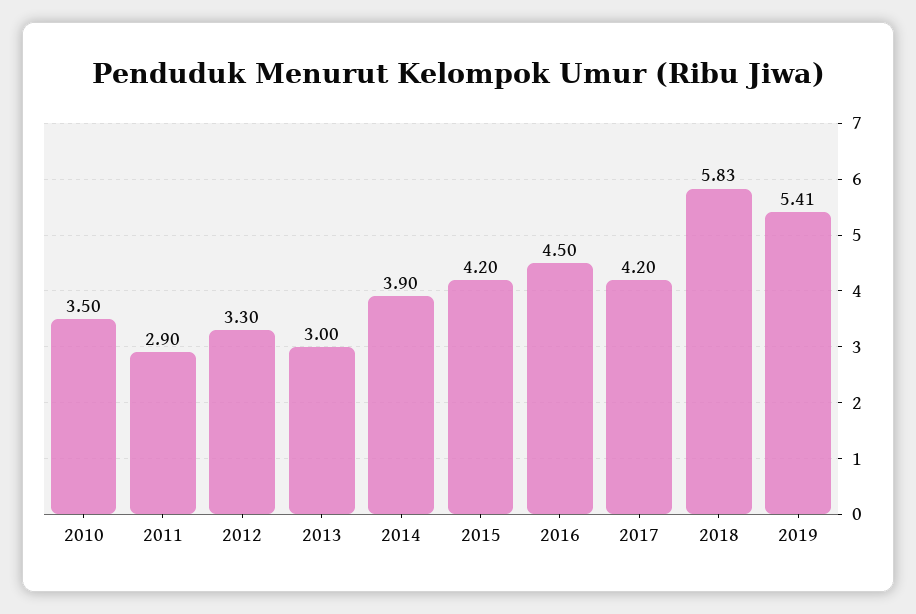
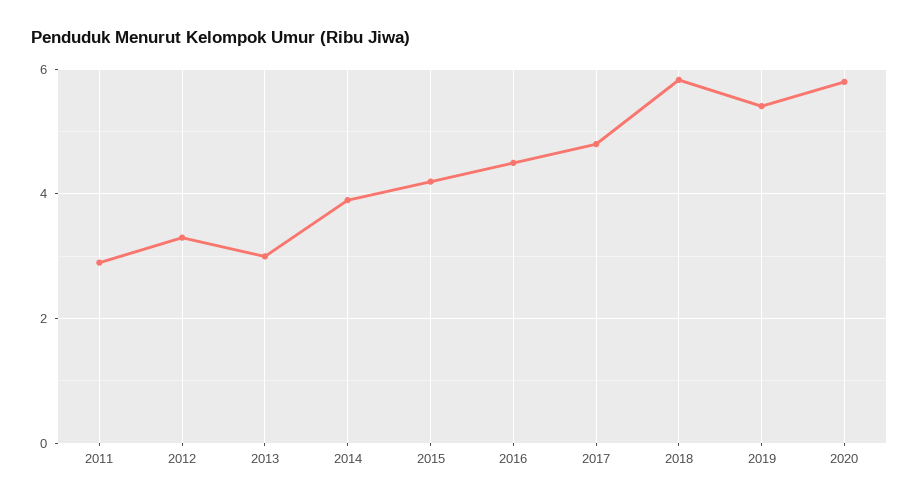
2010: 3.5 -> none
2017: 4.2 -> 4.8
2020: none -> 5.8

